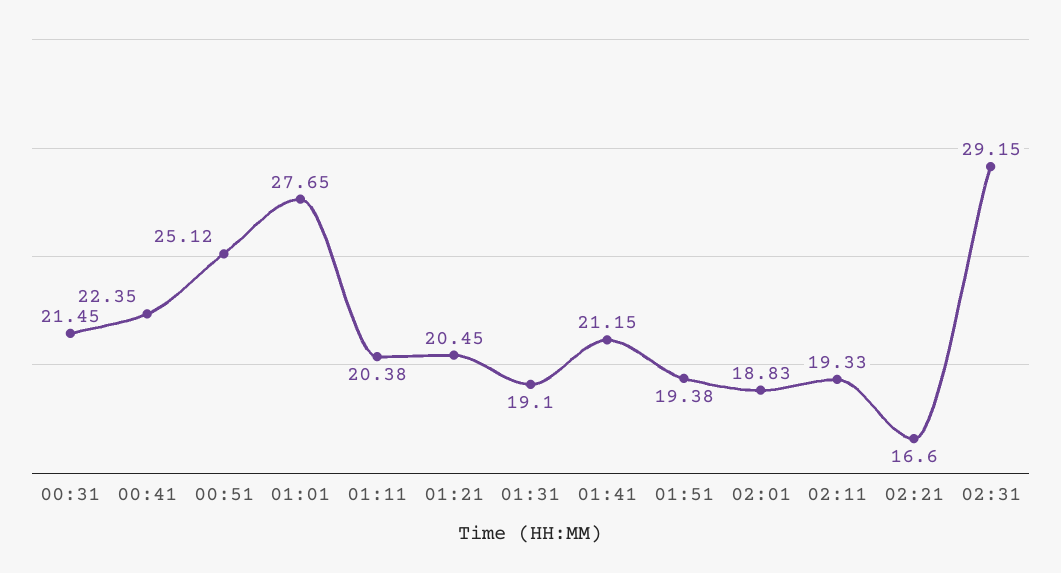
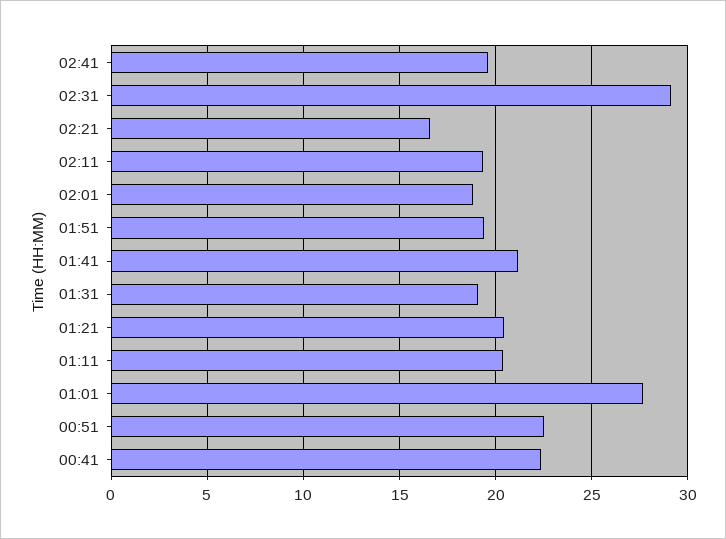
00:31: 21.45 -> none
00:51: 25.12 -> 22.5
02:41: none -> 19.5

